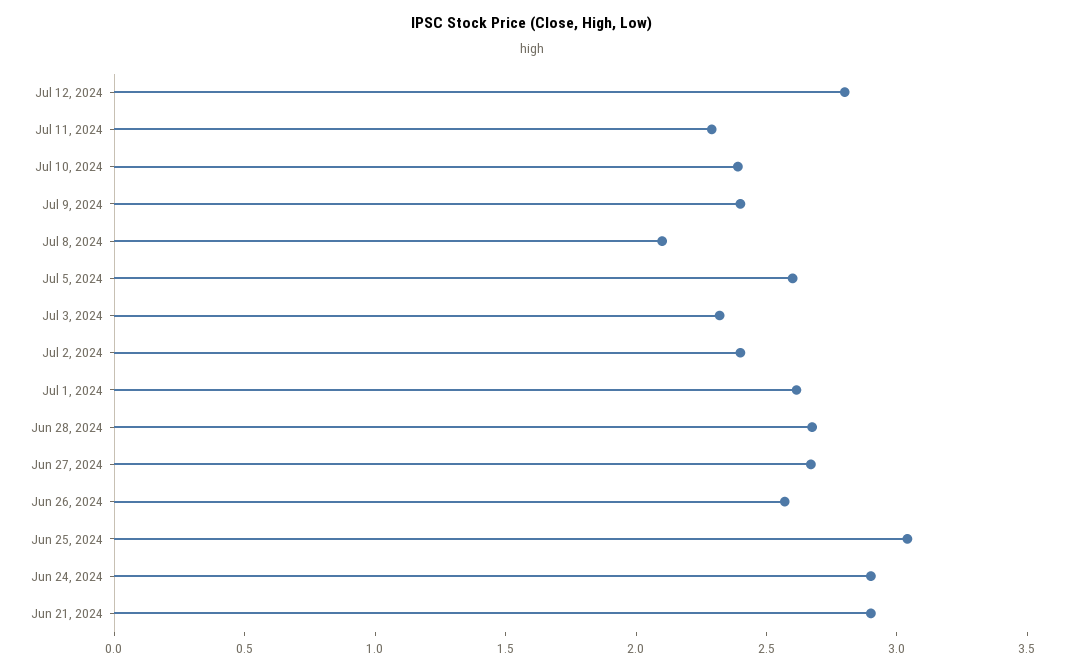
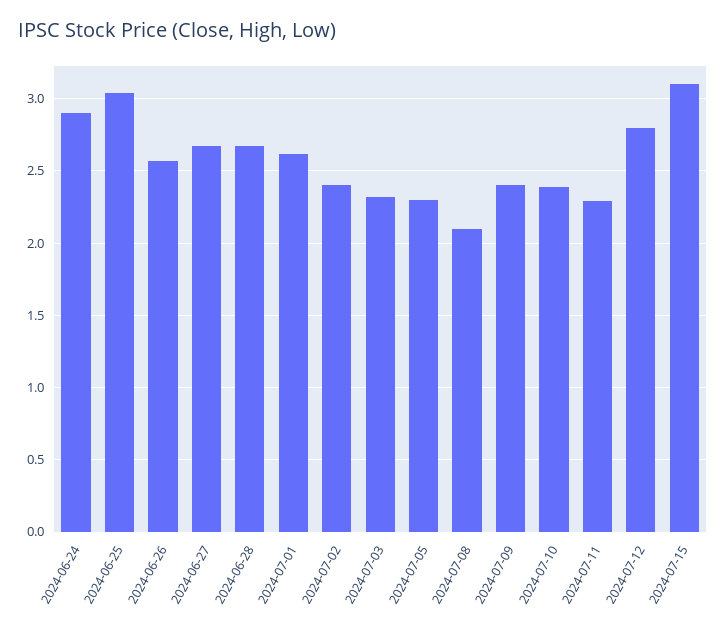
Jul 5, 2024: 2.6 -> 2.3
Jun 21, 2024: 2.9 -> none
2024-07-15: none -> 3.1

